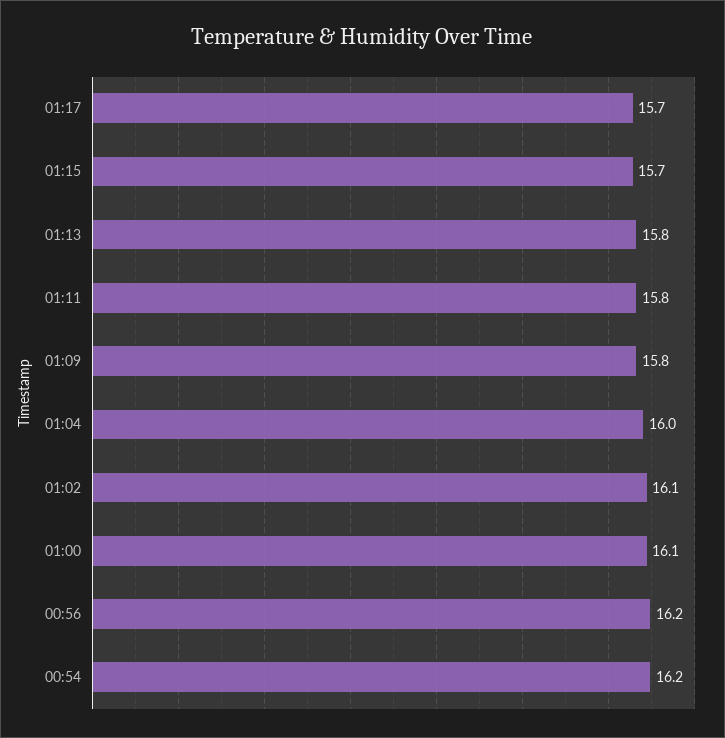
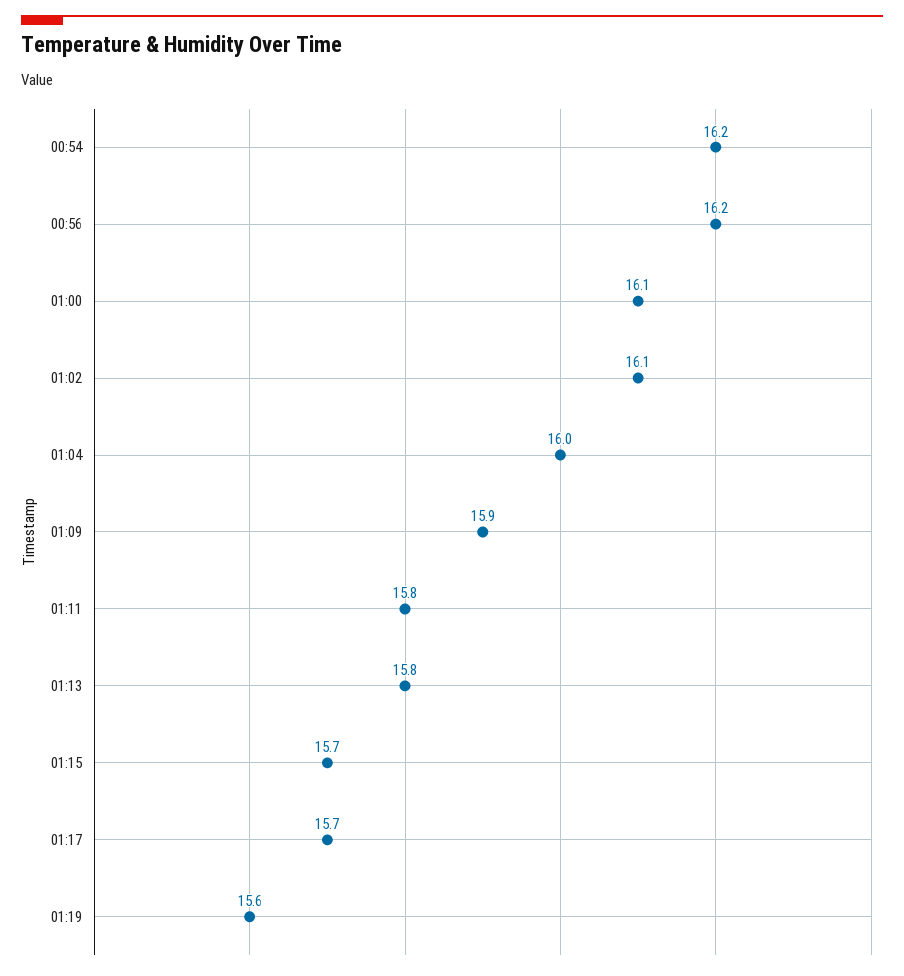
01:09: 15.8 -> 15.9
01:19: none -> 15.6

